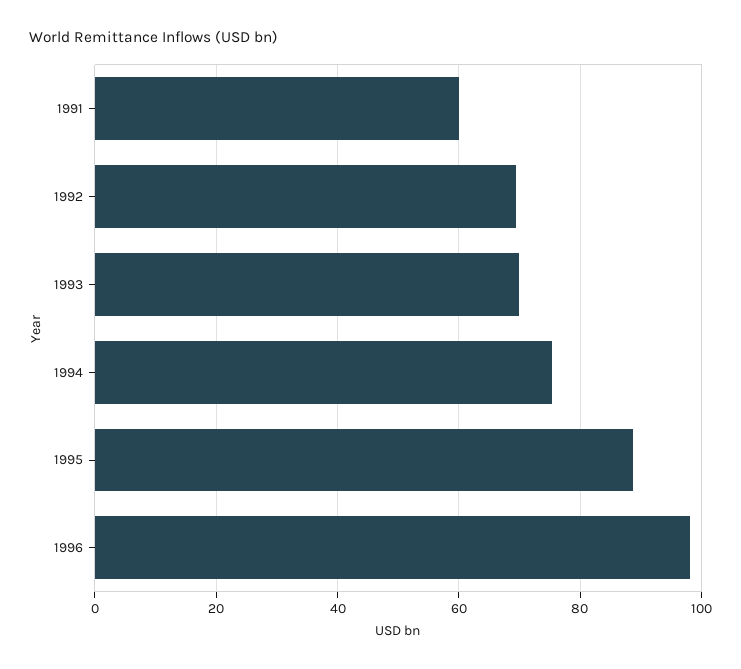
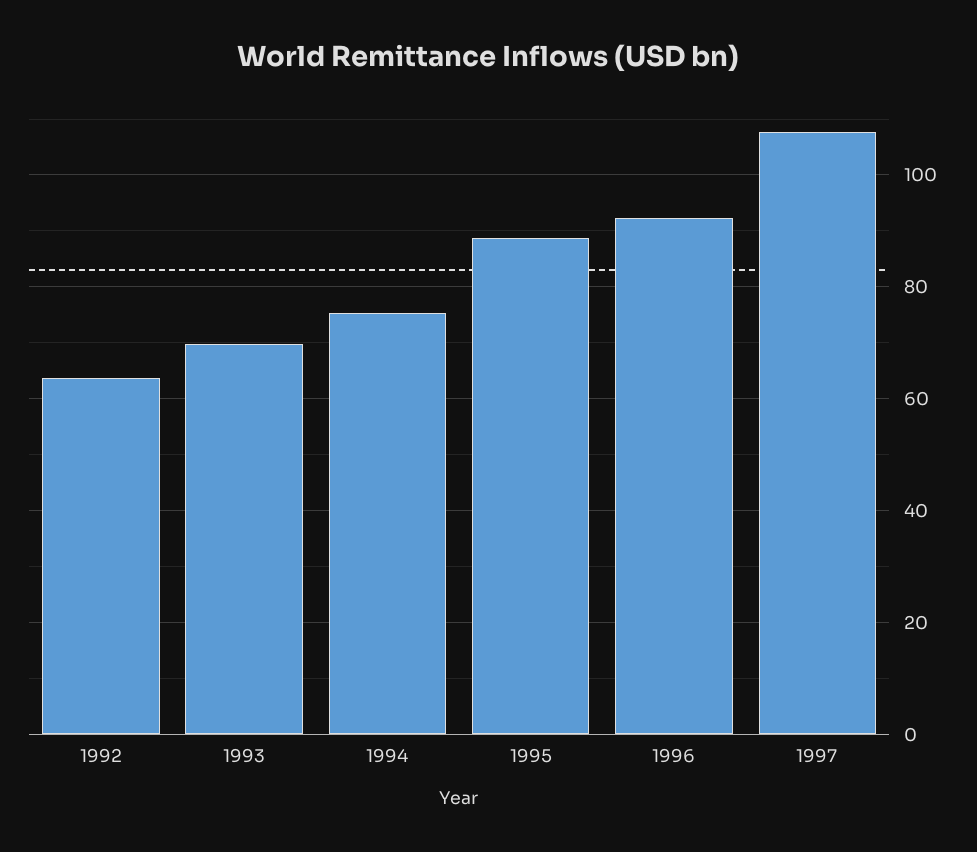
1991: 60 -> none
1992: 70 -> 64
1996: 98 -> 92
1997: none -> 108

